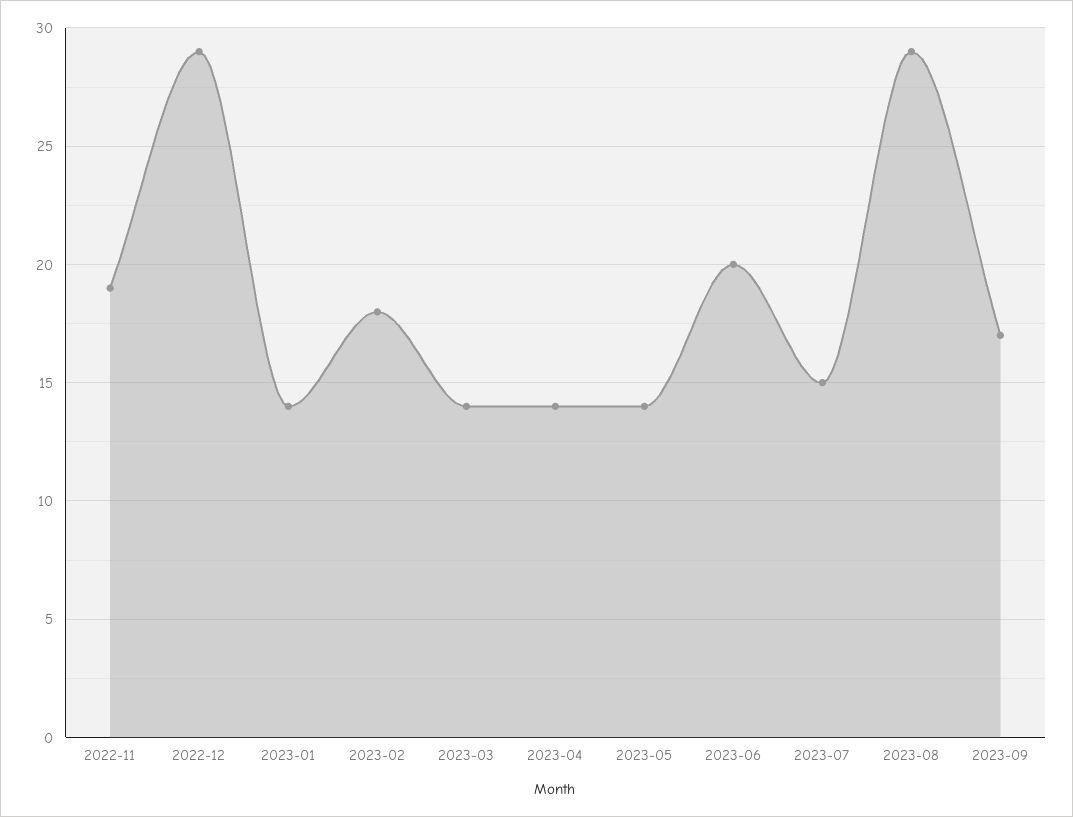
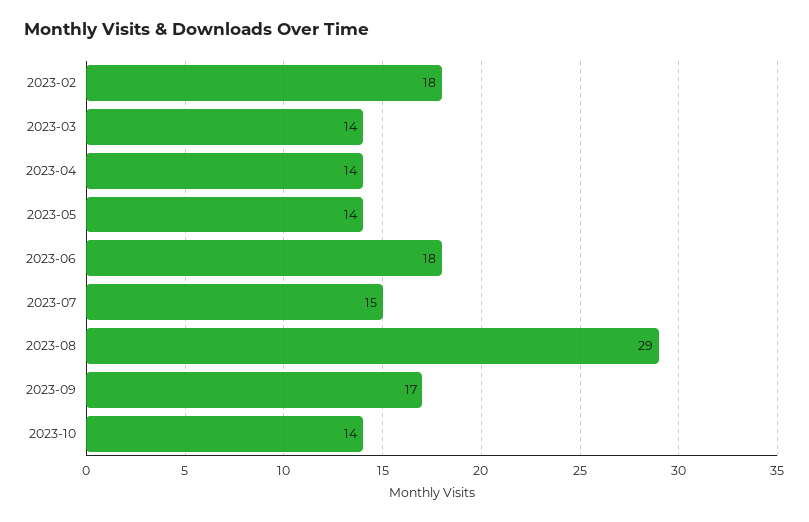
2022-11: 19 -> none
2022-12: 29 -> none
2023-01: 14 -> none
2023-06: 20 -> 18
2023-10: none -> 14

